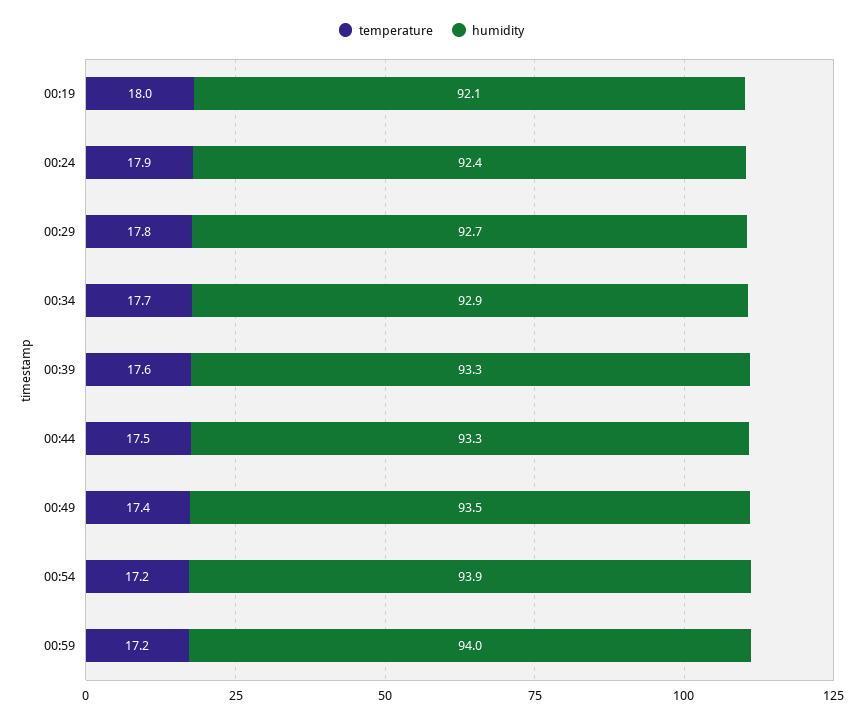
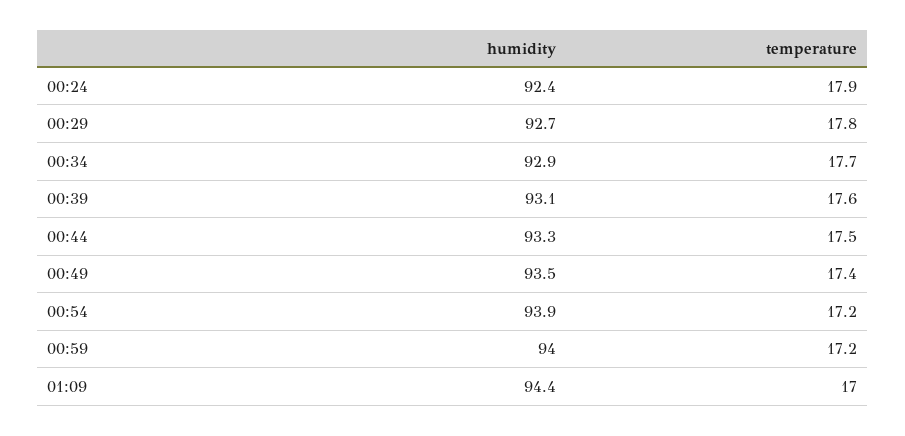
temperature, 00:19: 18 -> none
humidity, 00:19: 92.1 -> none
humidity, 00:39: 93.3 -> 93.1
humidity, 01:09: none -> 94.4
temperature, 01:09: none -> 17

